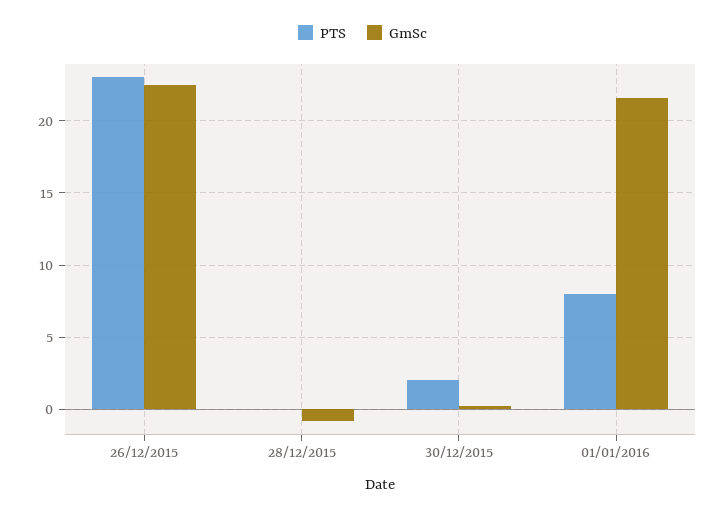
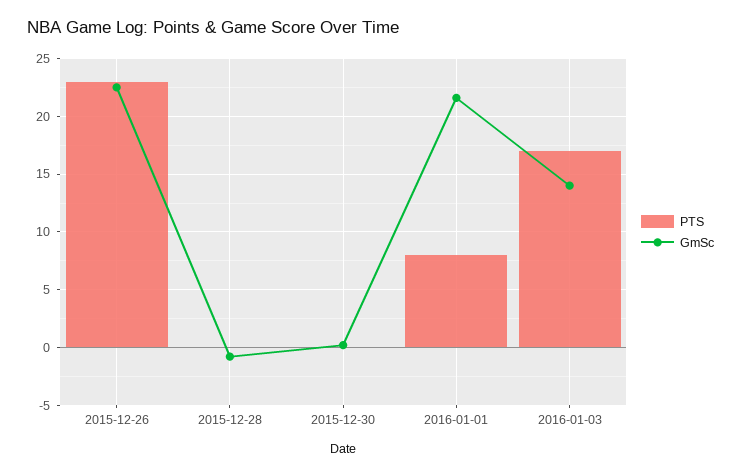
PTS, 30/12/2015: 2 -> 0
PTS, 2016-01-03: none -> 17
GmSc, 2016-01-03: none -> 14

